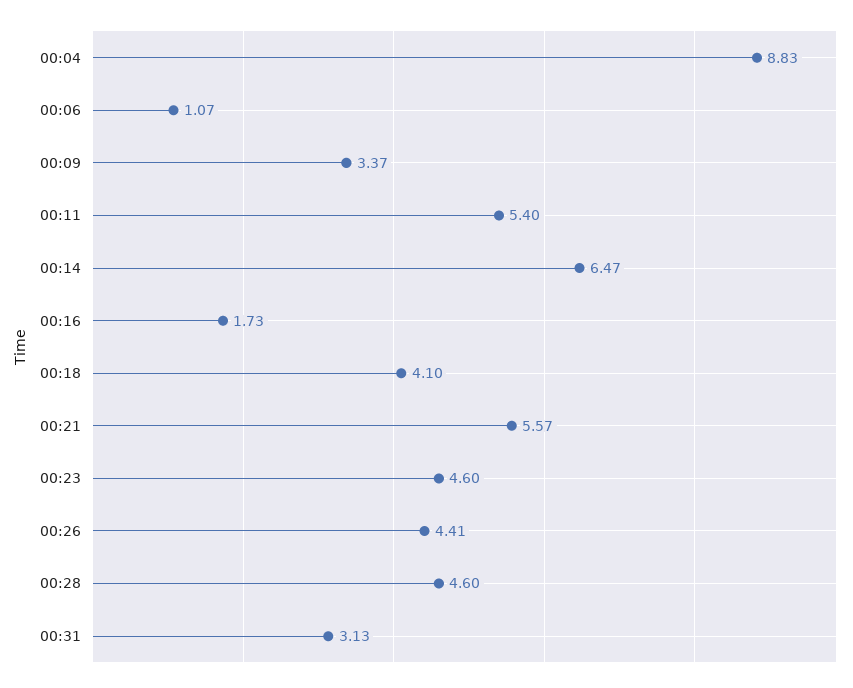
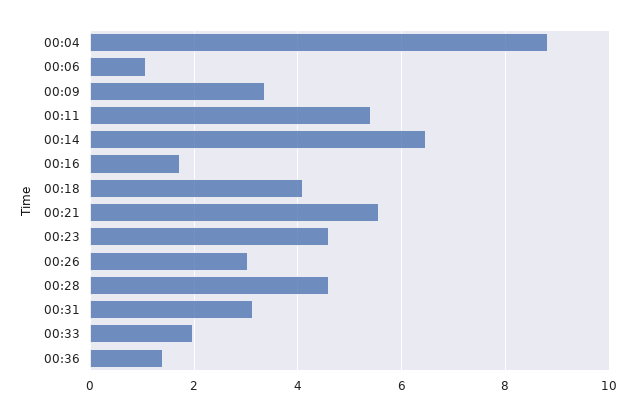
00:26: 4.41 -> 3
00:33: none -> 2
00:36: none -> 1.4

